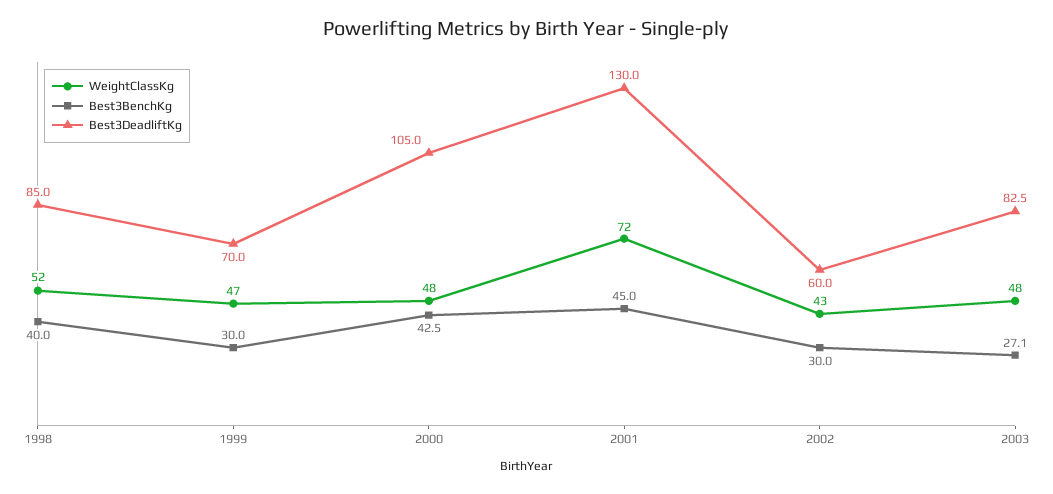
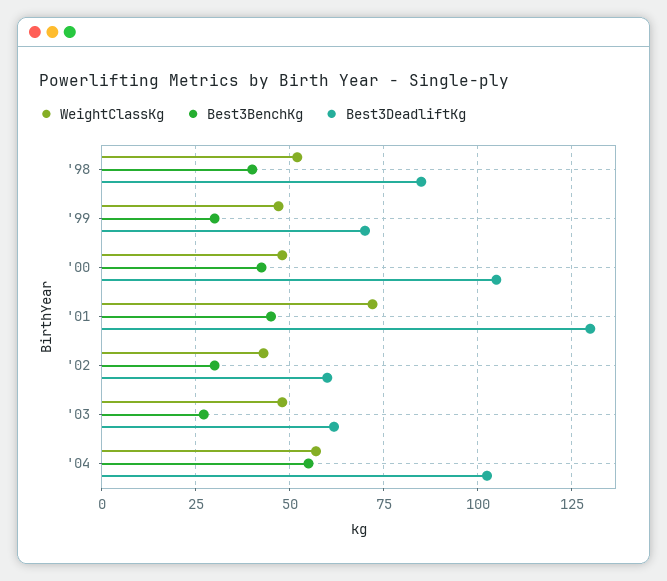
Best3DeadliftKg, 2003: 82.5 -> 62.5
WeightClassKg, '04: none -> 57.5
Best3BenchKg, '04: none -> 55
Best3DeadliftKg, '04: none -> 102.5

